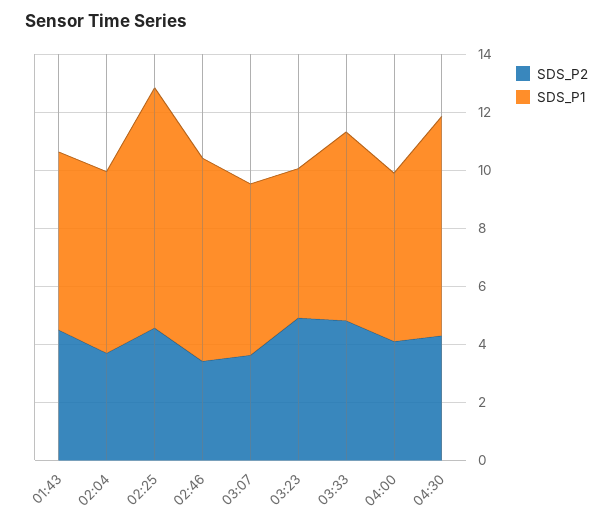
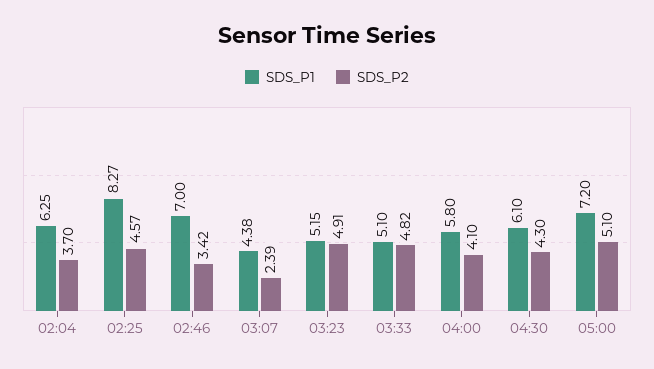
SDS_P2, 01:43: 4.5 -> none
SDS_P1, 01:43: 6 -> none
SDS_P2, 03:07: 3.5 -> 2.39
SDS_P1, 03:07: 6 -> 4.38
SDS_P1, 03:33: 6.5 -> 5.1
SDS_P1, 04:30: 7.5 -> 6.1
SDS_P1, 05:00: none -> 7.2
SDS_P2, 05:00: none -> 5.1

